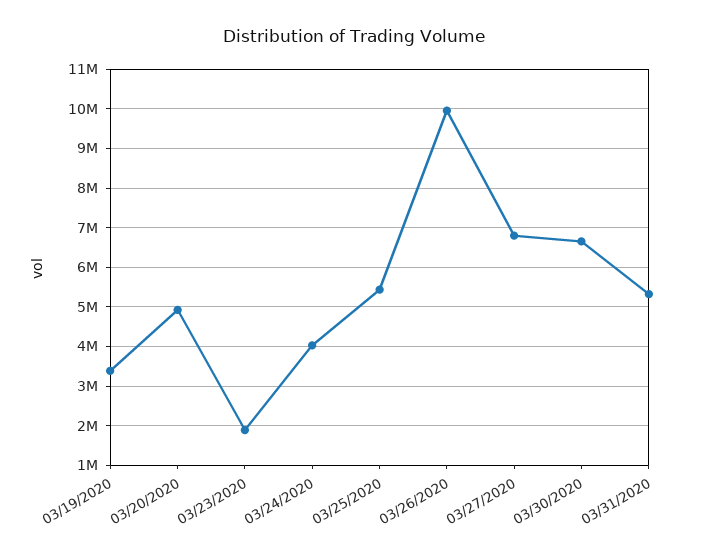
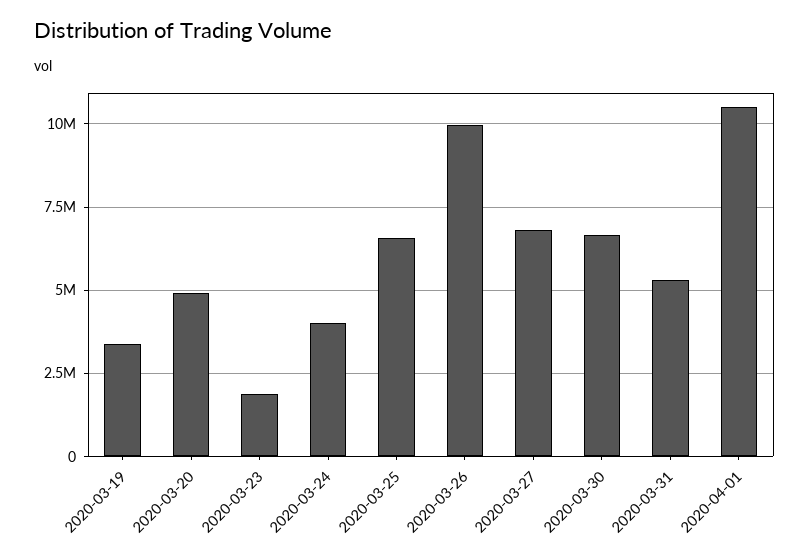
03/25/2020: 5400000 -> 6500000
2020-04-01: none -> 10500000

